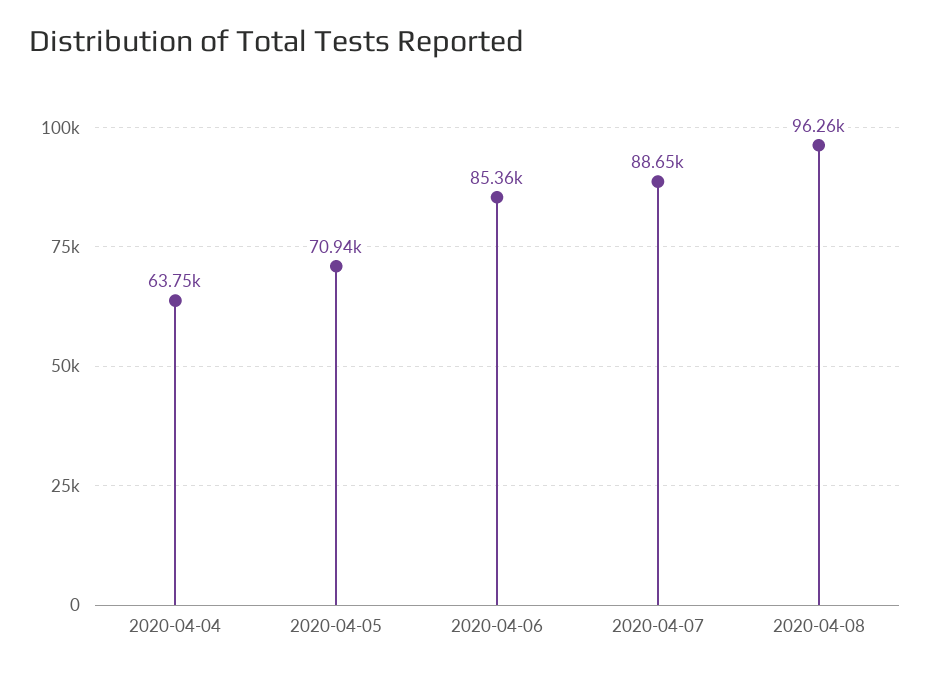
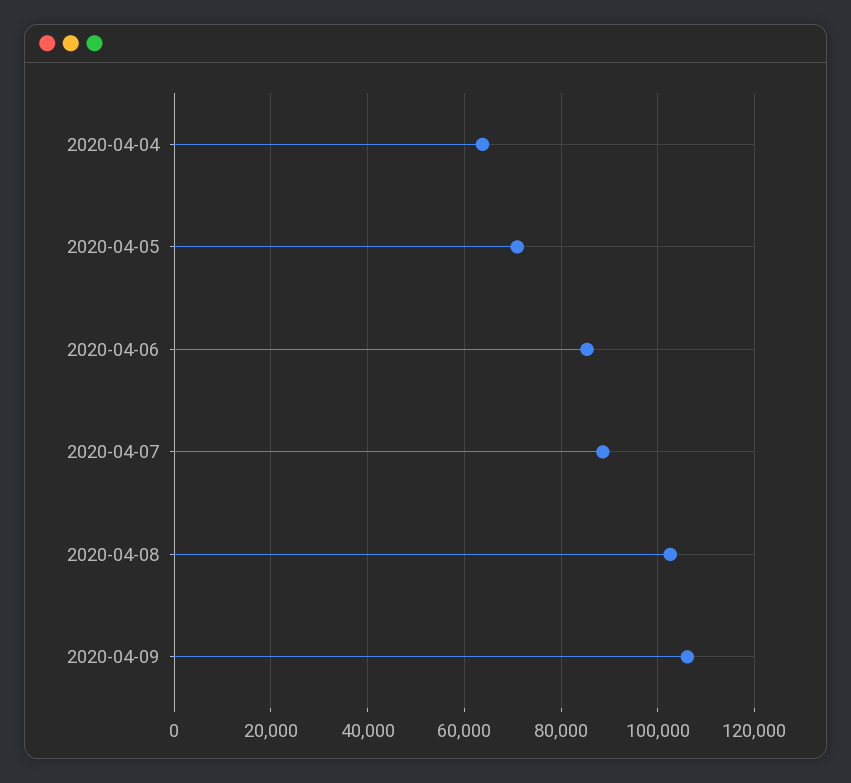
2020-04-08: 96260 -> 102000
2020-04-09: none -> 106000

